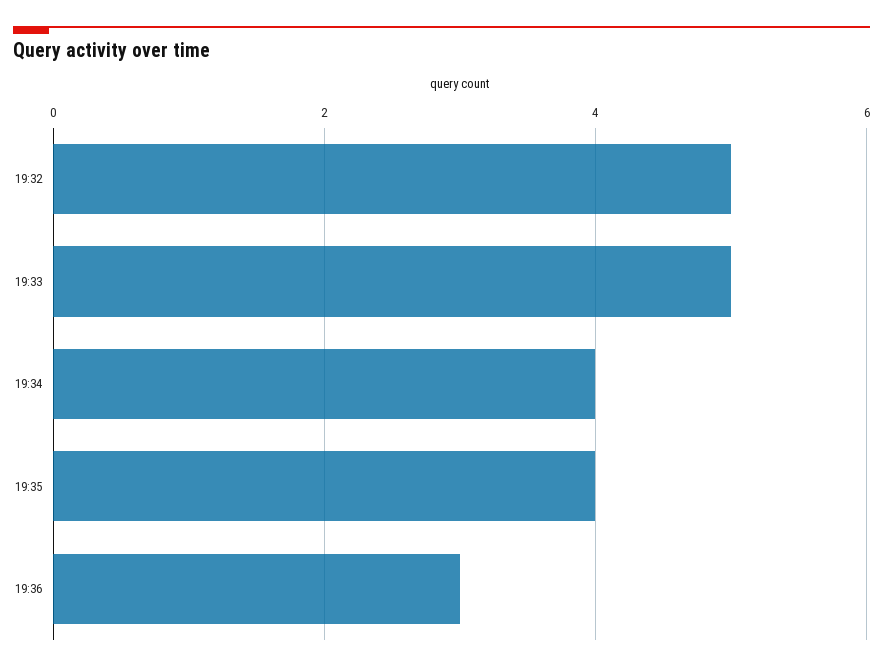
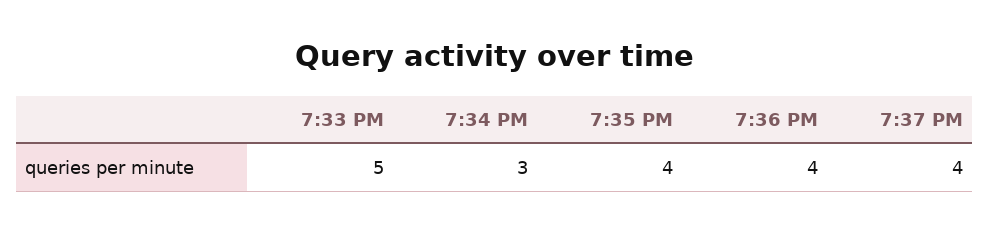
19:32: 5 -> none
19:34: 4 -> 3
19:36: 3 -> 4
7:37 PM: none -> 4

